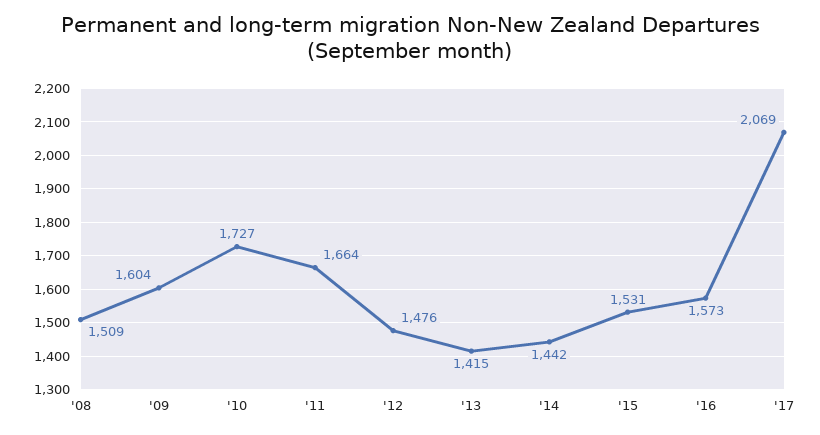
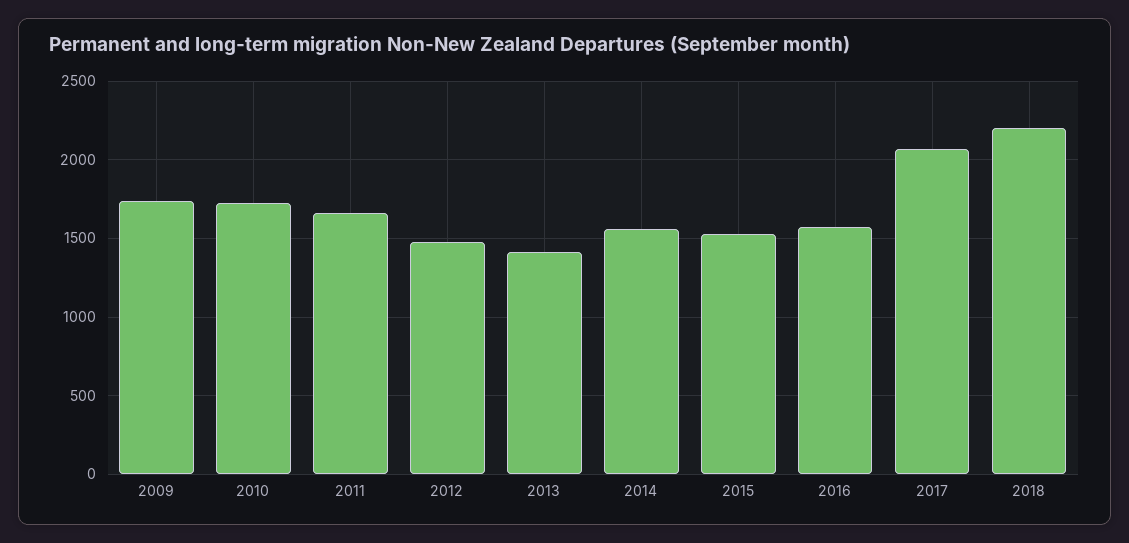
'08: 1509 -> none
'09: 1604 -> 1750
'14: 1442 -> 1550
2018: none -> 2200

